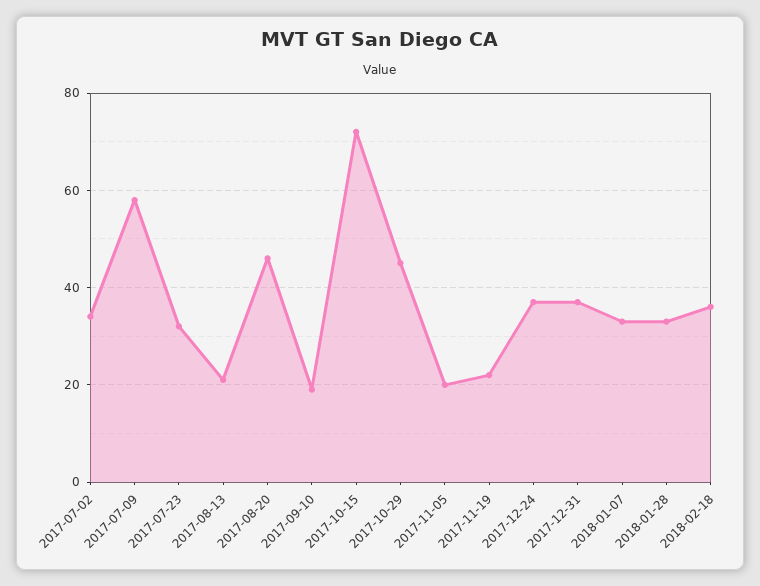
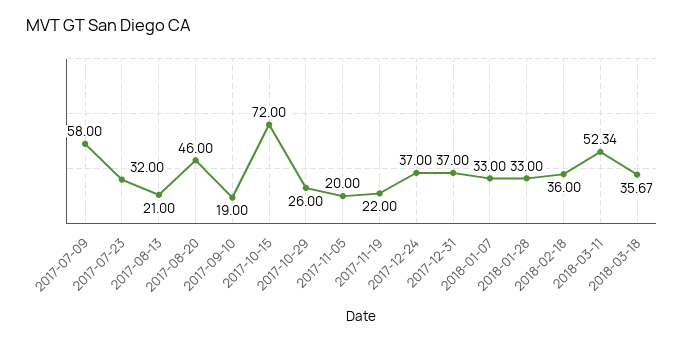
2017-07-02: 35 -> none
2017-10-29: 45 -> 26
2018-03-11: none -> 52.34
2018-03-18: none -> 35.67

